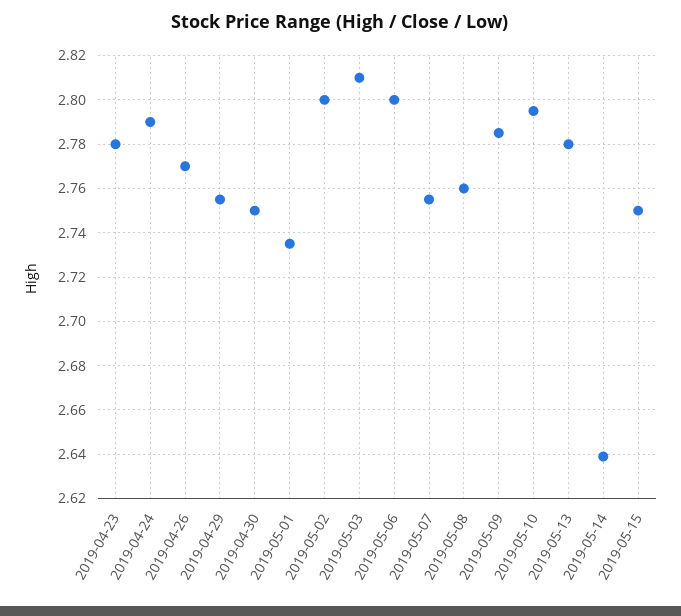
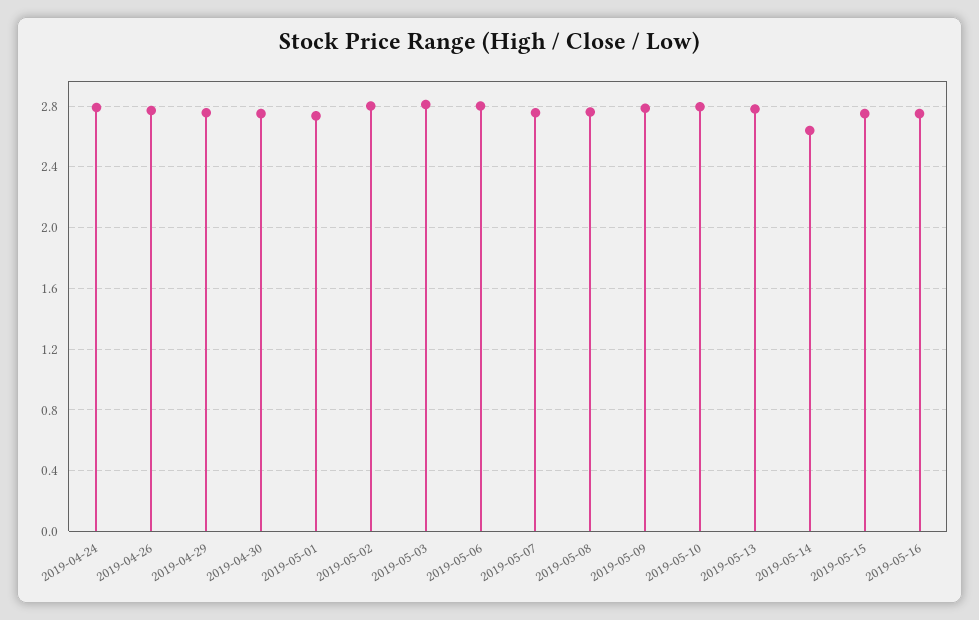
2019-04-23: 2.78 -> none
2019-05-16: none -> 2.75

